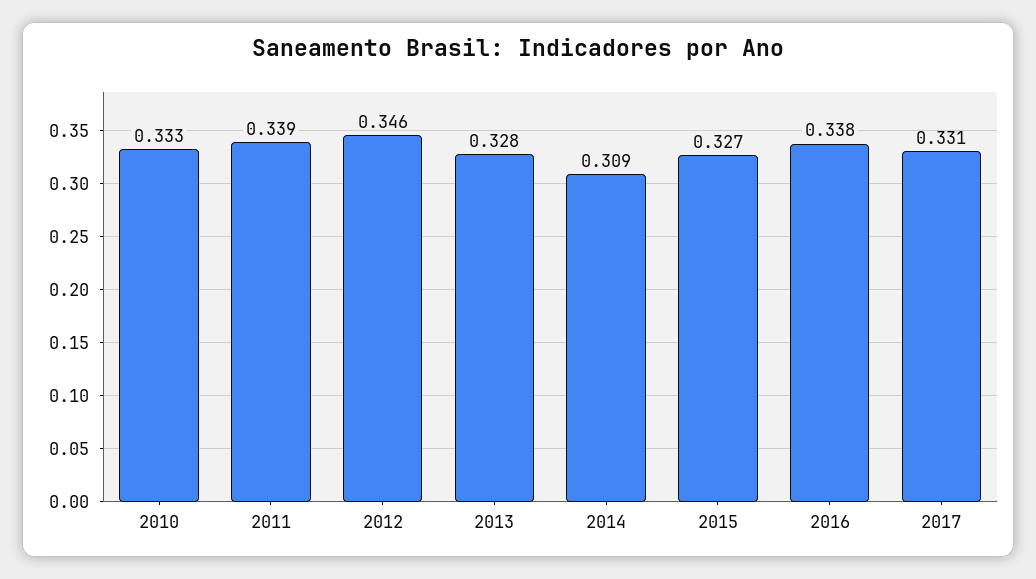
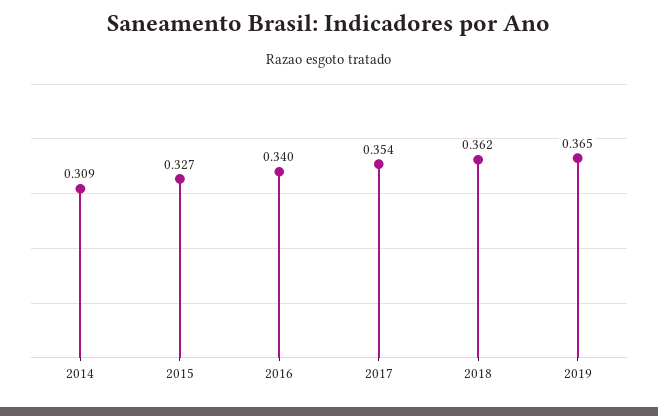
2010: 0.333 -> none
2011: 0.339 -> none
2012: 0.346 -> none
2013: 0.328 -> none
2016: 0.338 -> 0.34
2017: 0.331 -> 0.354
2018: none -> 0.362
2019: none -> 0.365

